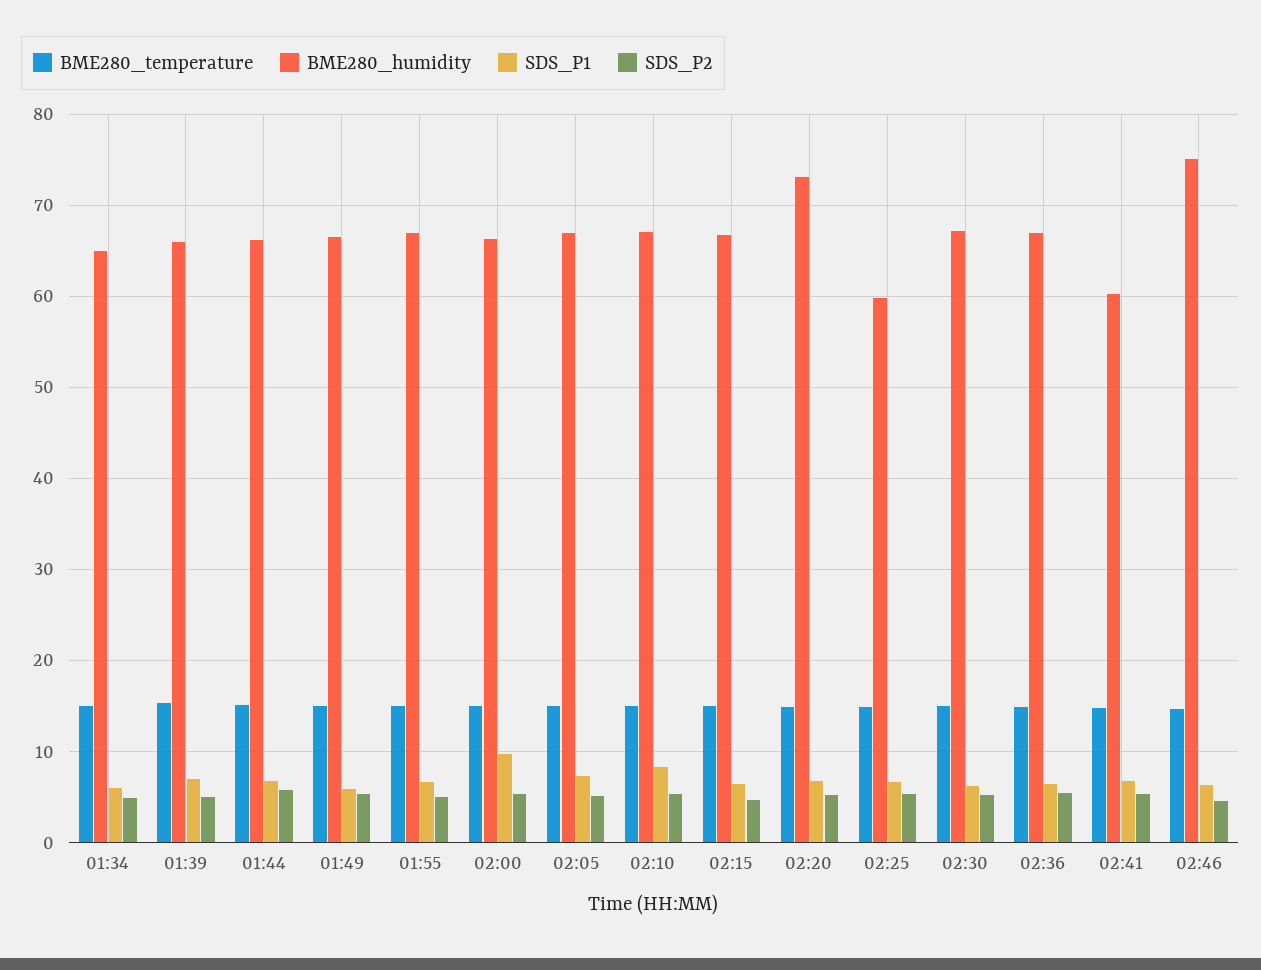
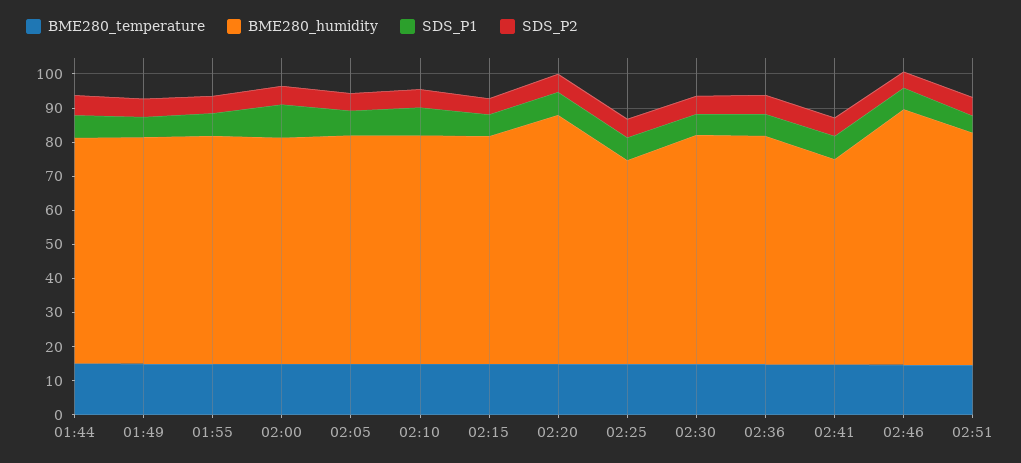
BME280_temperature, 01:34: 15 -> none
BME280_humidity, 01:34: 65 -> none
SDS_P1, 01:34: 6 -> none
SDS_P2, 01:34: 5 -> none
BME280_temperature, 01:39: 15 -> none
BME280_humidity, 01:39: 66 -> none
SDS_P1, 01:39: 7 -> none
SDS_P2, 01:39: 5 -> none
BME280_temperature, 02:51: none -> 15
BME280_humidity, 02:51: none -> 67.5
SDS_P1, 02:51: none -> 5
SDS_P2, 02:51: none -> 5

